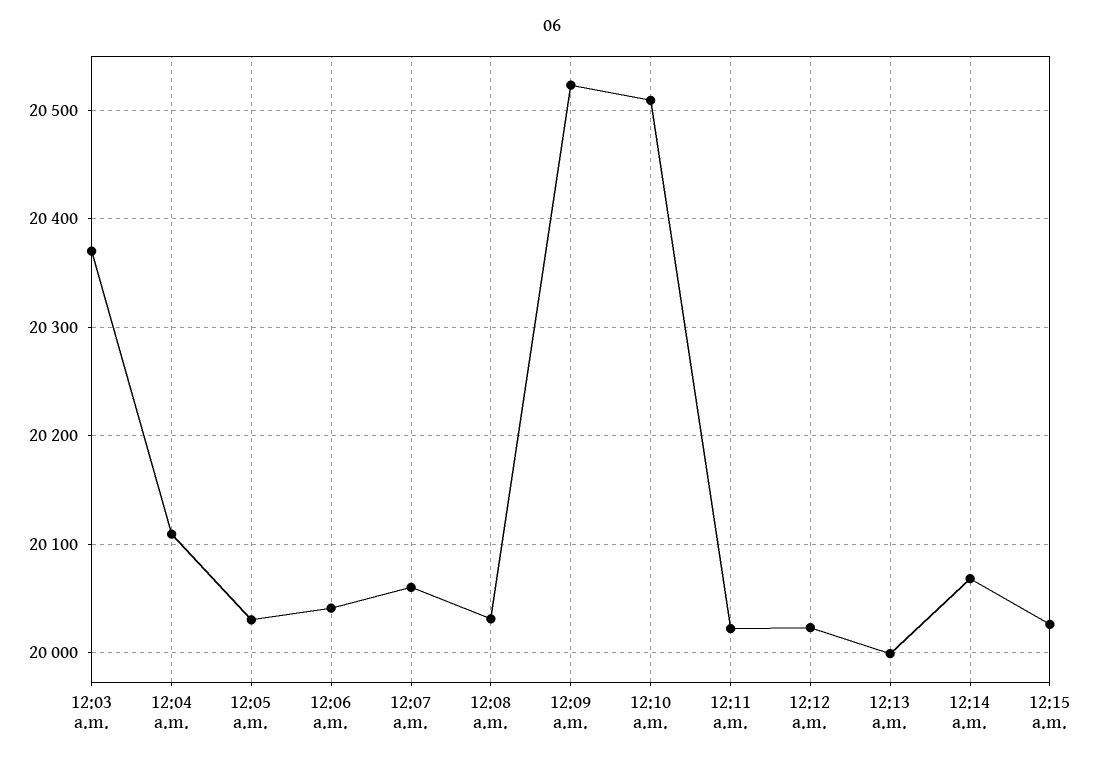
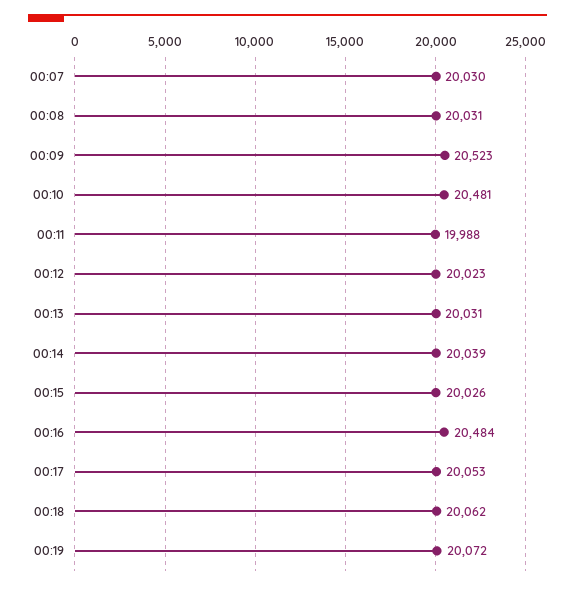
12:03 a.m.: 20370 -> none
12:04 a.m.: 20110 -> none
12:05 a.m.: 20030 -> none
12:06 a.m.: 20040 -> none
12:07 a.m.: 20060 -> 20030
12:10 a.m.: 20510 -> 20481
12:11 a.m.: 20020 -> 19988
12:13 a.m.: 20000 -> 20031
12:14 a.m.: 20070 -> 20039
00:16: none -> 20484
00:17: none -> 20053
00:18: none -> 20062
00:19: none -> 20072

